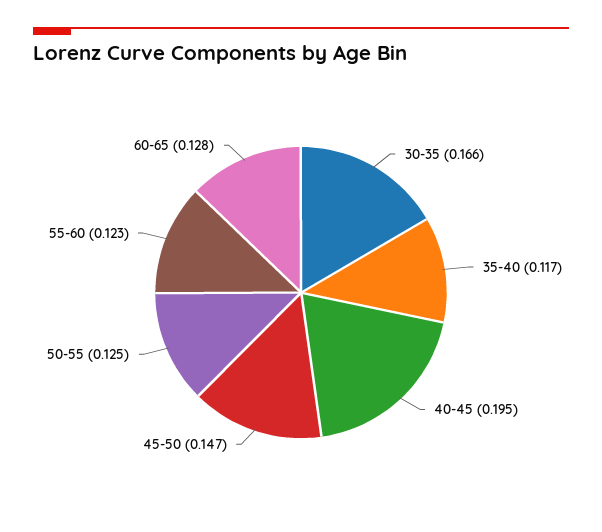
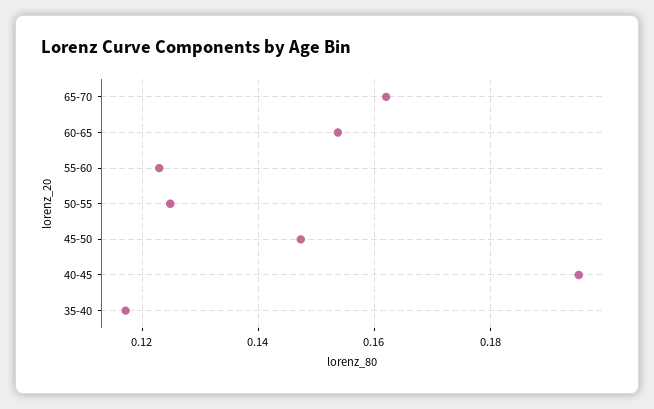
30-35: 0.166 -> none
60-65: 0.128 -> 0.154
65-70: none -> 0.162

